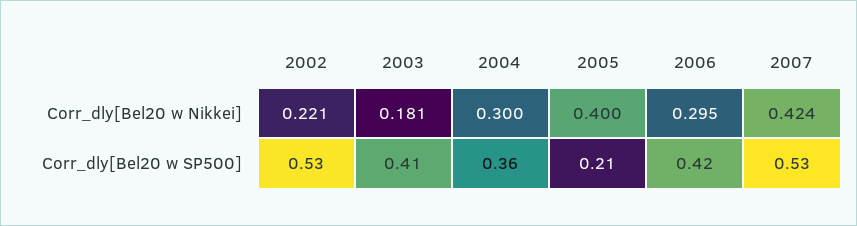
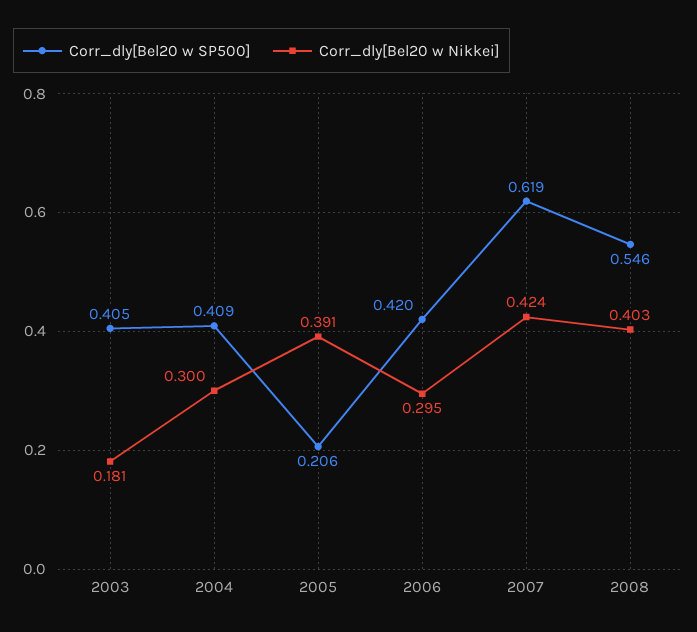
Corr_dly[Bel20 w Nikkei], 2002: 0.221 -> none
Corr_dly[Bel20 w Nikkei], 2005: 0.4 -> 0.391
Corr_dly[Bel20 w SP500], 2002: 0.53 -> none
Corr_dly[Bel20 w SP500], 2004: 0.36 -> 0.409
Corr_dly[Bel20 w SP500], 2007: 0.53 -> 0.619
Corr_dly[Bel20 w SP500], 2008: none -> 0.546
Corr_dly[Bel20 w Nikkei], 2008: none -> 0.403

